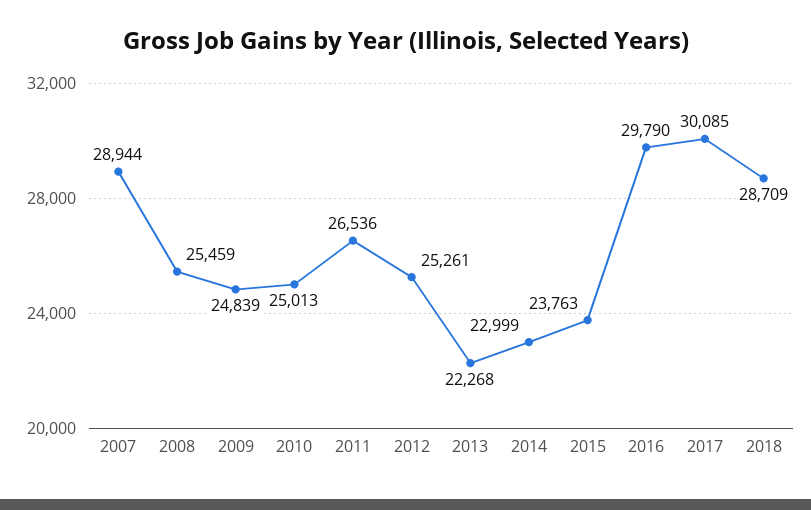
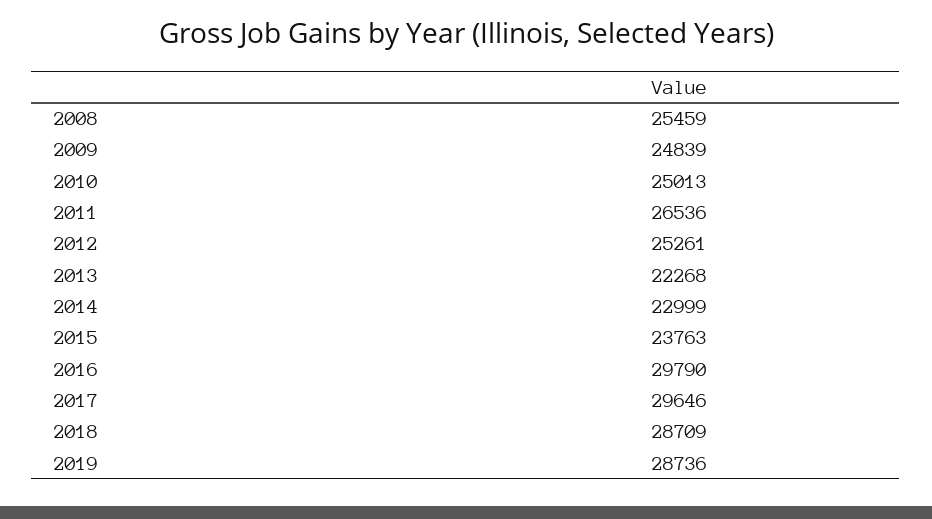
2007: 28944 -> none
2017: 30085 -> 29646
2019: none -> 28736

